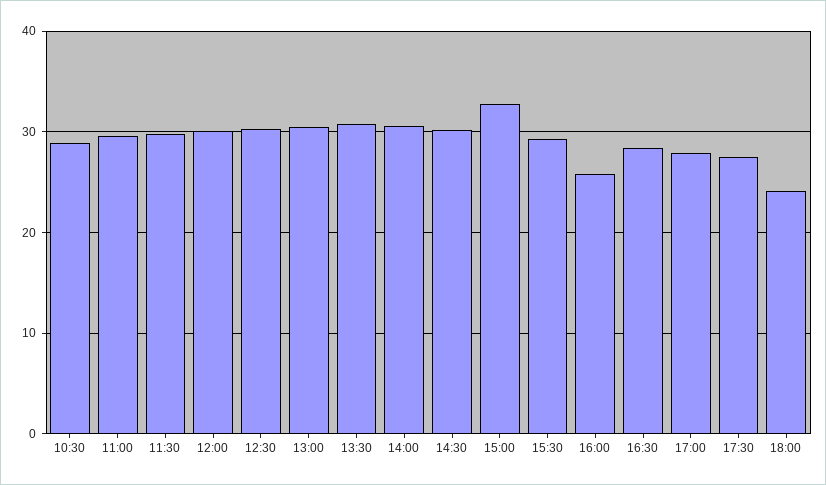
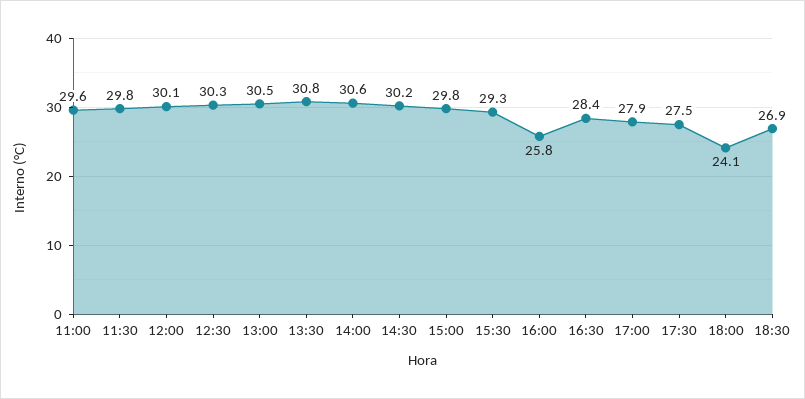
10:30: 29 -> none
15:00: 33 -> 29.8
18:30: none -> 26.9

